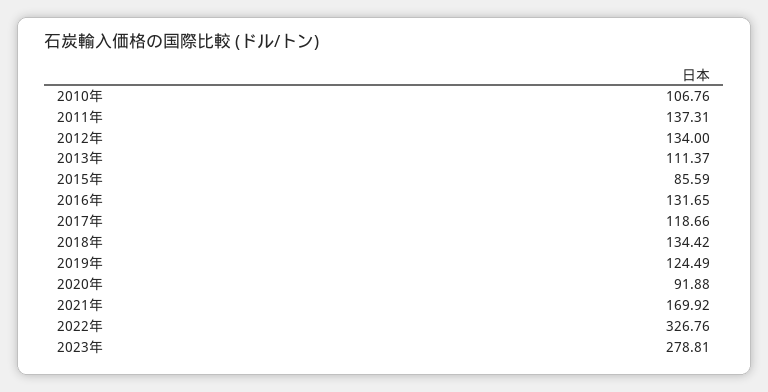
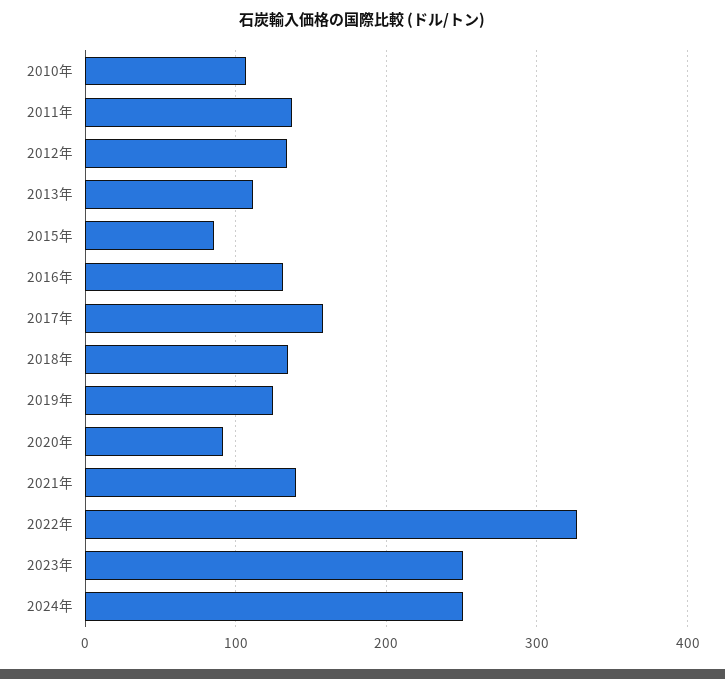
2017年: 118.66 -> 160
2021年: 169.92 -> 140
2023年: 278.81 -> 250
2024年: none -> 250

